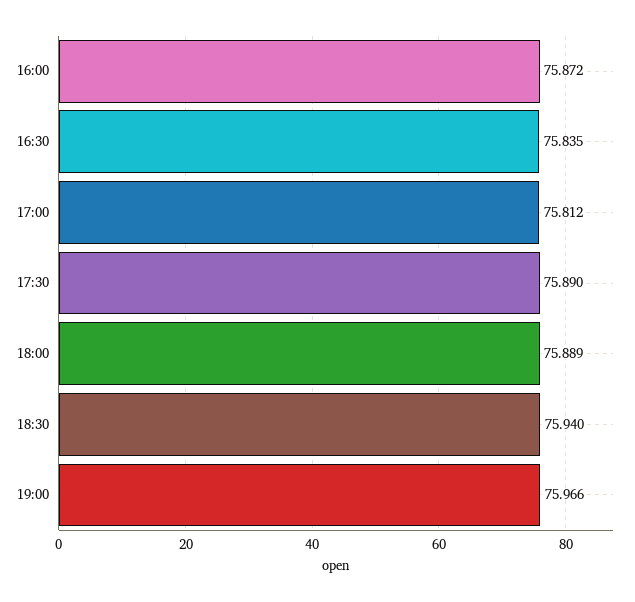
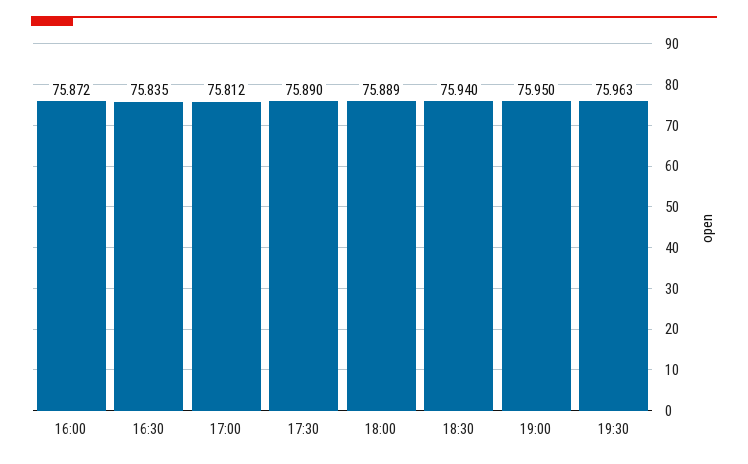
19:00: 75.966 -> 75.95
19:30: none -> 75.963

